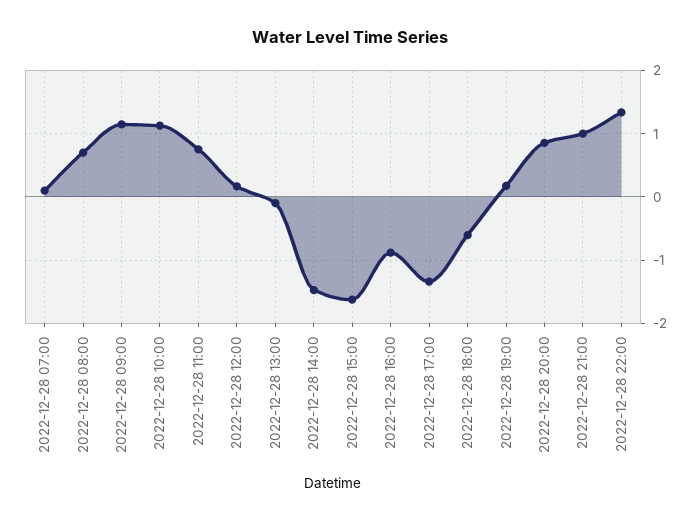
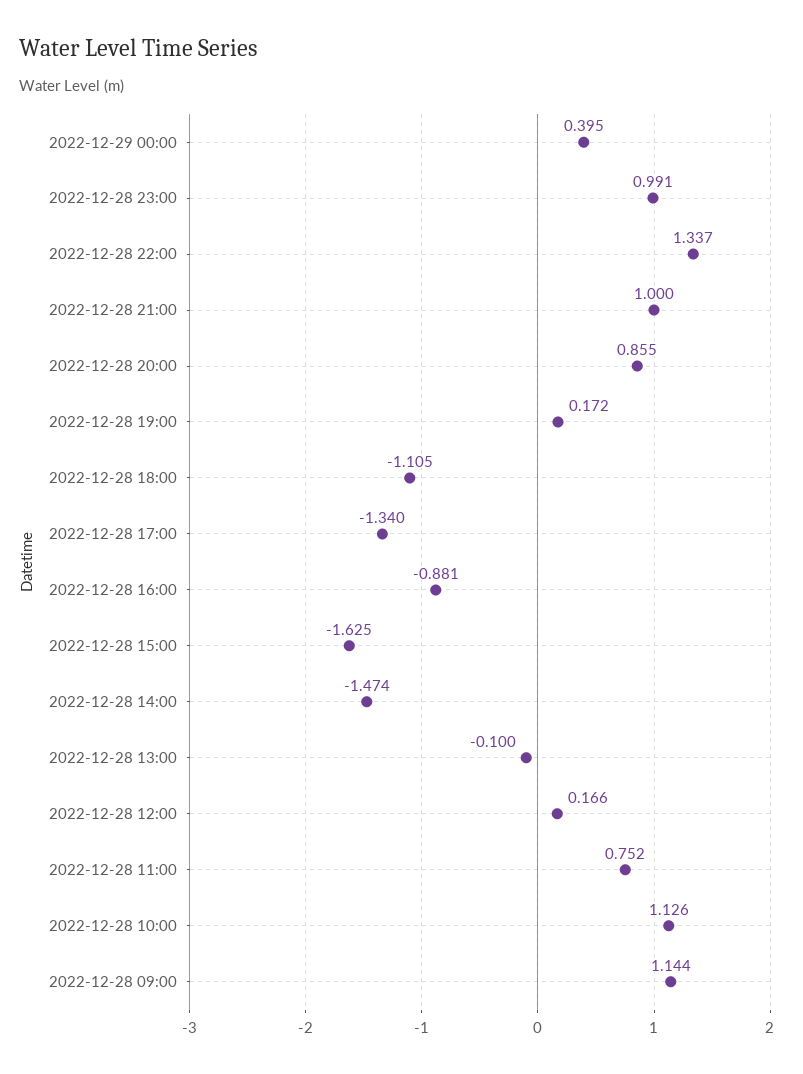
2022-12-28 07:00: 0.1 -> none
2022-12-28 08:00: 0.7 -> none
2022-12-28 18:00: -0.6 -> -1.105
2022-12-29 00:00: none -> 0.395
2022-12-28 23:00: none -> 0.991

